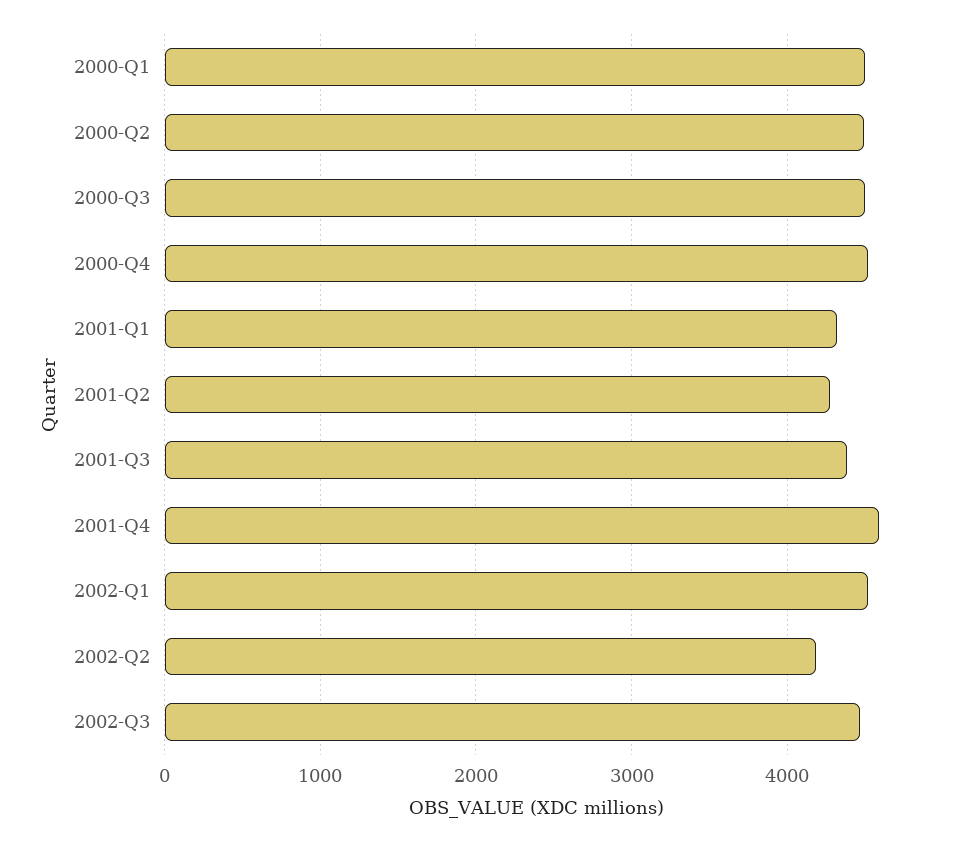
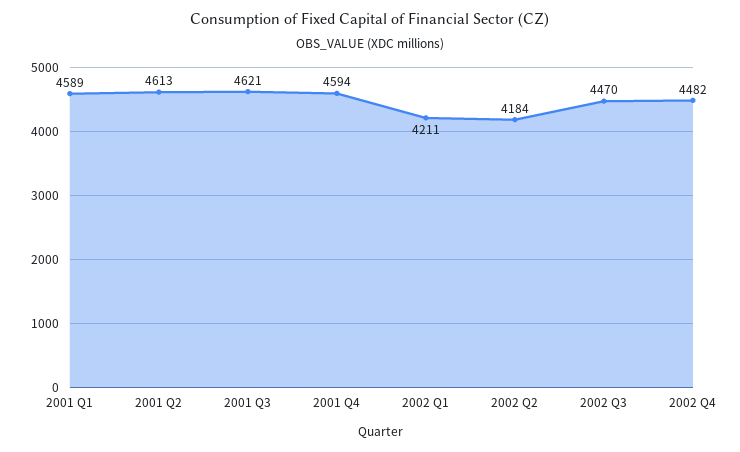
2000-Q1: 4500 -> none
2000-Q2: 4500 -> none
2000-Q3: 4500 -> none
2000-Q4: 4500 -> none
2001-Q1: 4300 -> 4589
2001-Q2: 4300 -> 4613
2001-Q3: 4400 -> 4621
2002-Q1: 4500 -> 4211
2002 Q4: none -> 4482

